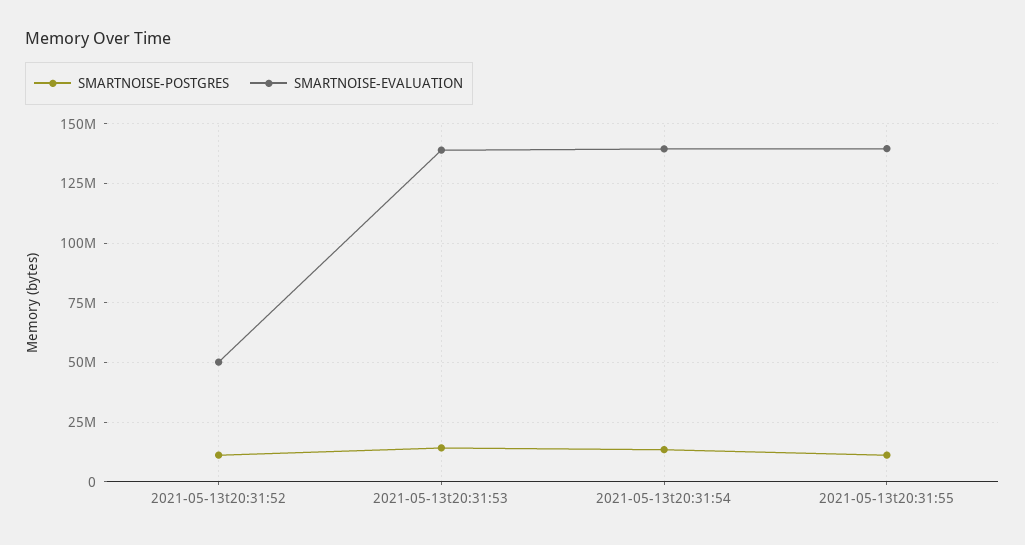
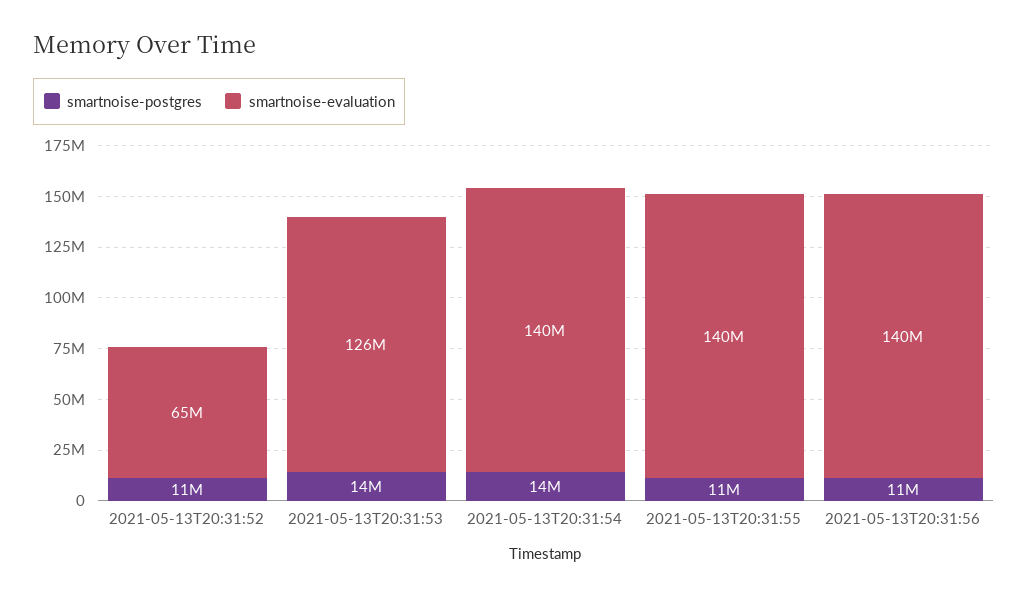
SMARTNOISE-EVALUATION, 2021-05-13t20:31:52: 50000000 -> 65000000
SMARTNOISE-EVALUATION, 2021-05-13t20:31:53: 140000000 -> 126000000
SMARTNOISE-POSTGRES, 2021-05-13T20:31:56: none -> 11000000
SMARTNOISE-EVALUATION, 2021-05-13T20:31:56: none -> 140000000

